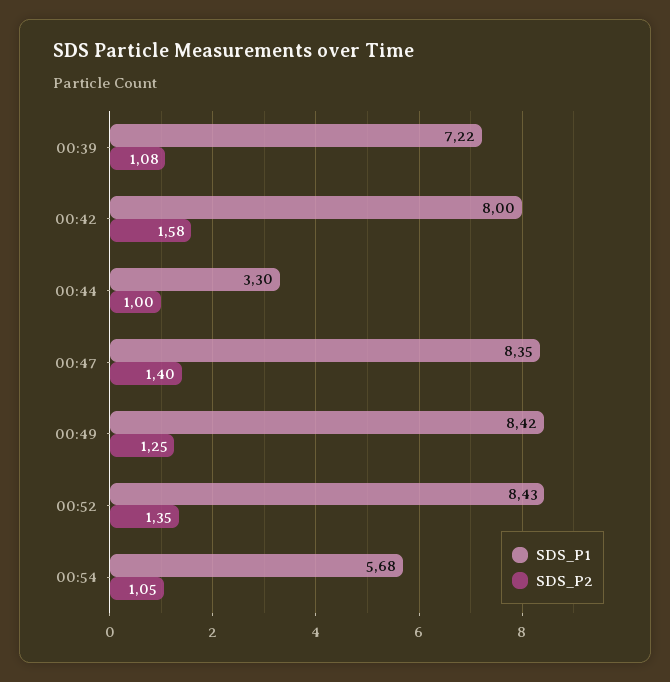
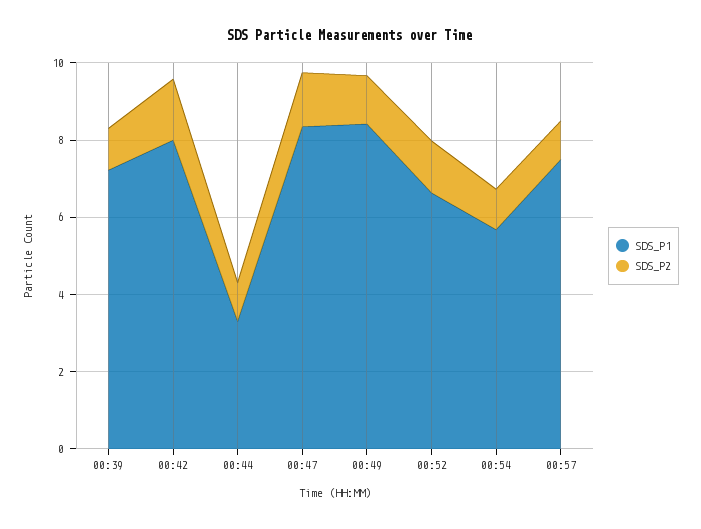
SDS_P1, 00:52: 8.43 -> 6.5
SDS_P1, 00:57: none -> 7.5
SDS_P2, 00:57: none -> 1

